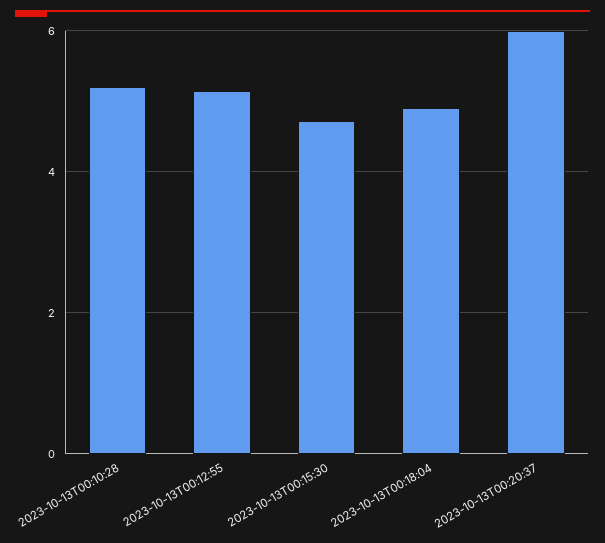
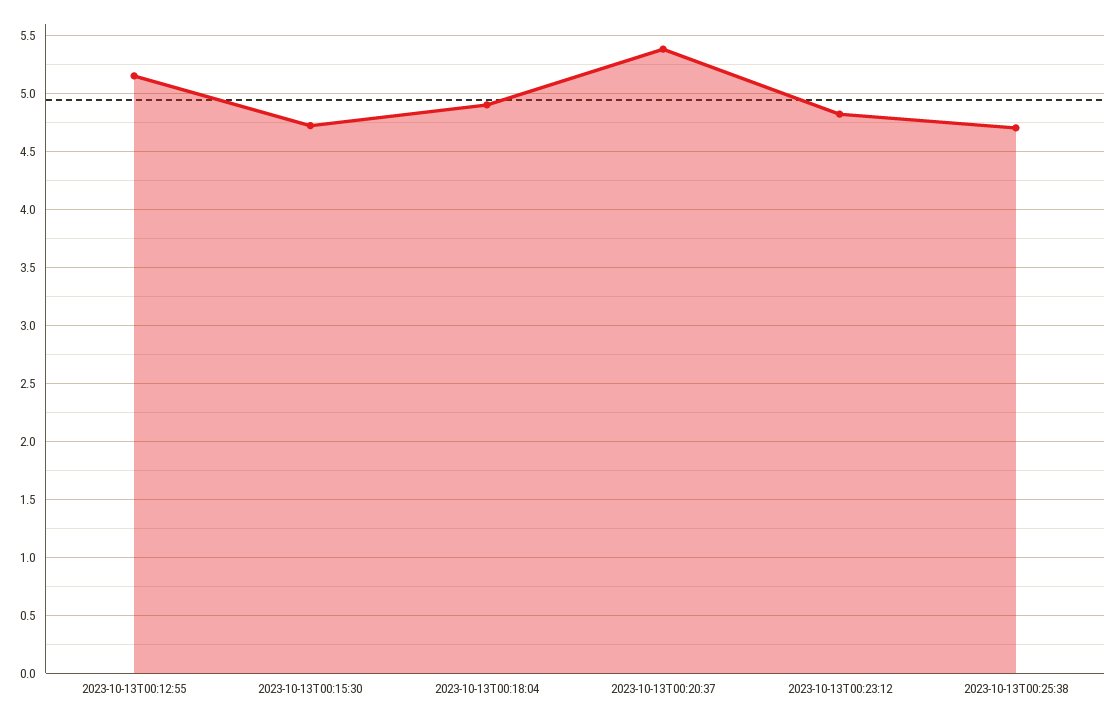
2023-10-13T00:10:28: 5.2 -> none
2023-10-13T00:20:37: 6 -> 5.4
2023-10-13T00:23:12: none -> 4.8
2023-10-13T00:25:38: none -> 4.7

